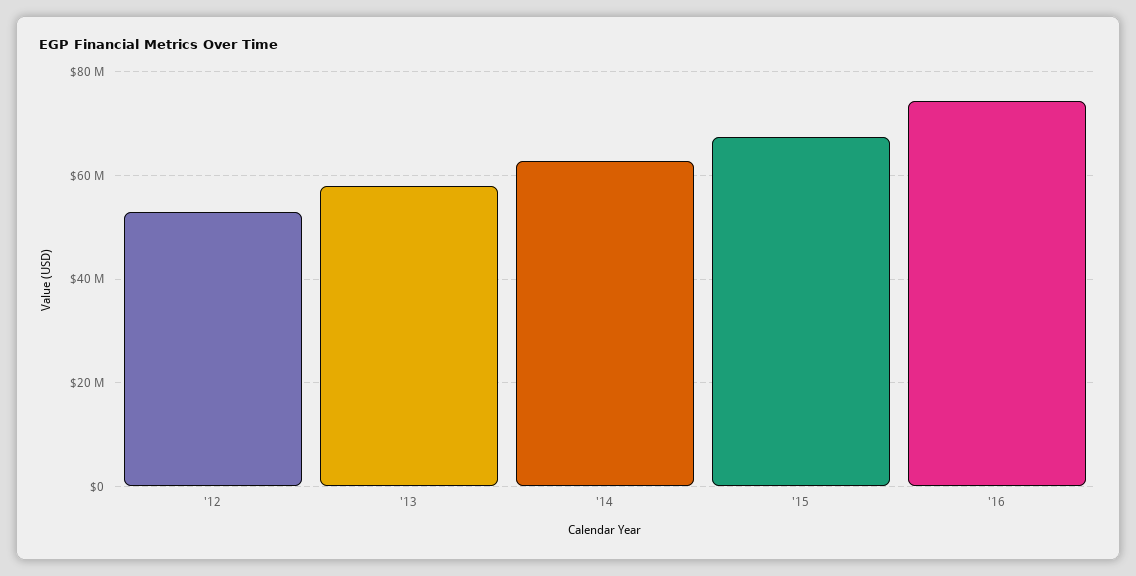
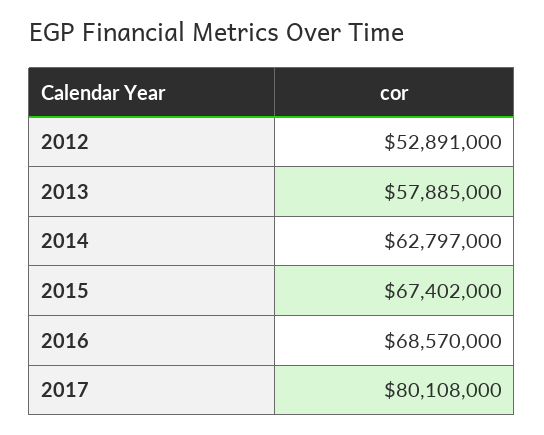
'16: 74000000 -> 68570000
2017: none -> 80108000

